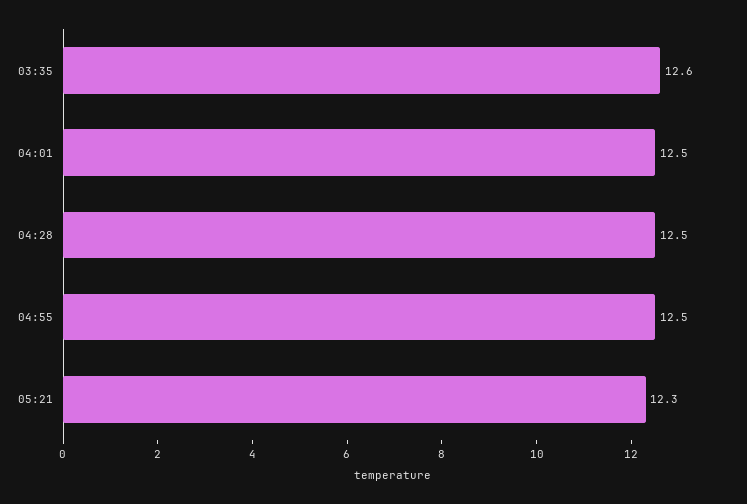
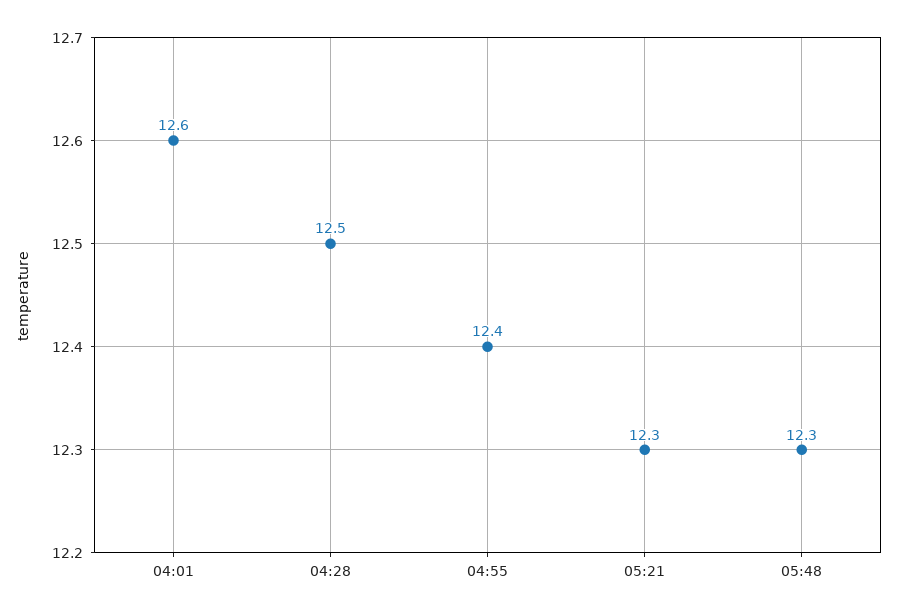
03:35: 12.6 -> none
04:01: 12.5 -> 12.6
04:55: 12.5 -> 12.4
05:48: none -> 12.3

